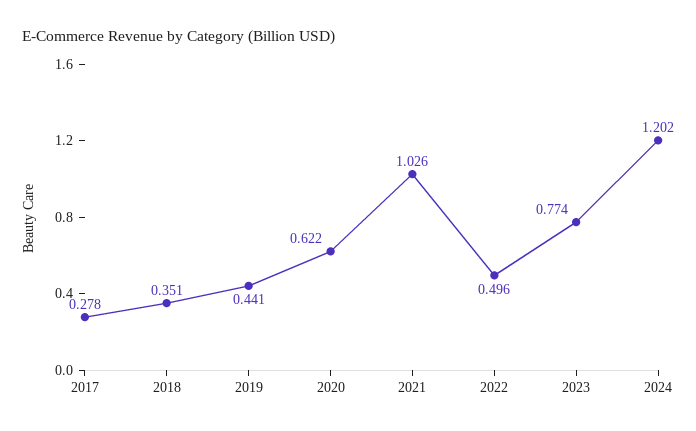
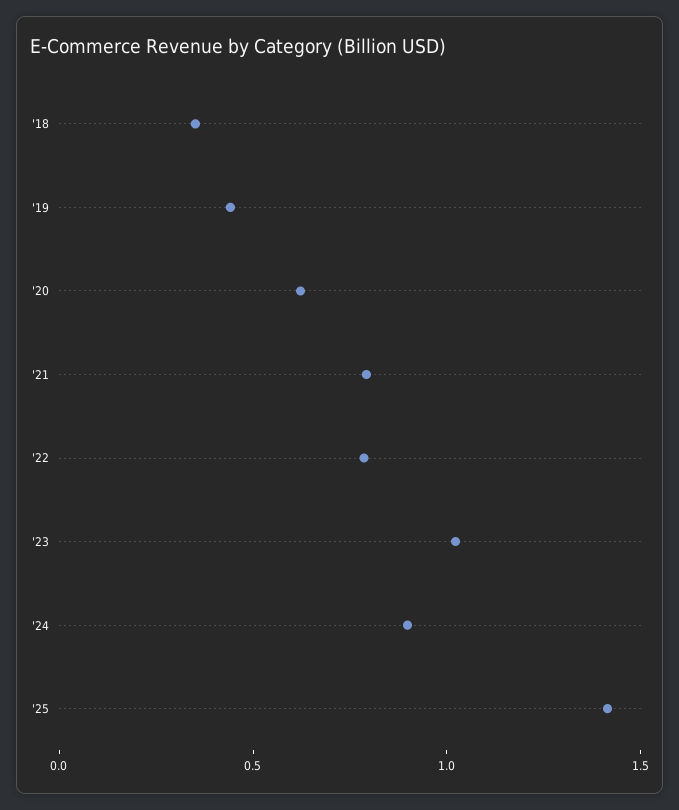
2017: 0.278 -> none
2021: 1.026 -> 0.8
2022: 0.496 -> 0.8
2023: 0.774 -> 1
2024: 1.202 -> 0.9
'25: none -> 1.4

